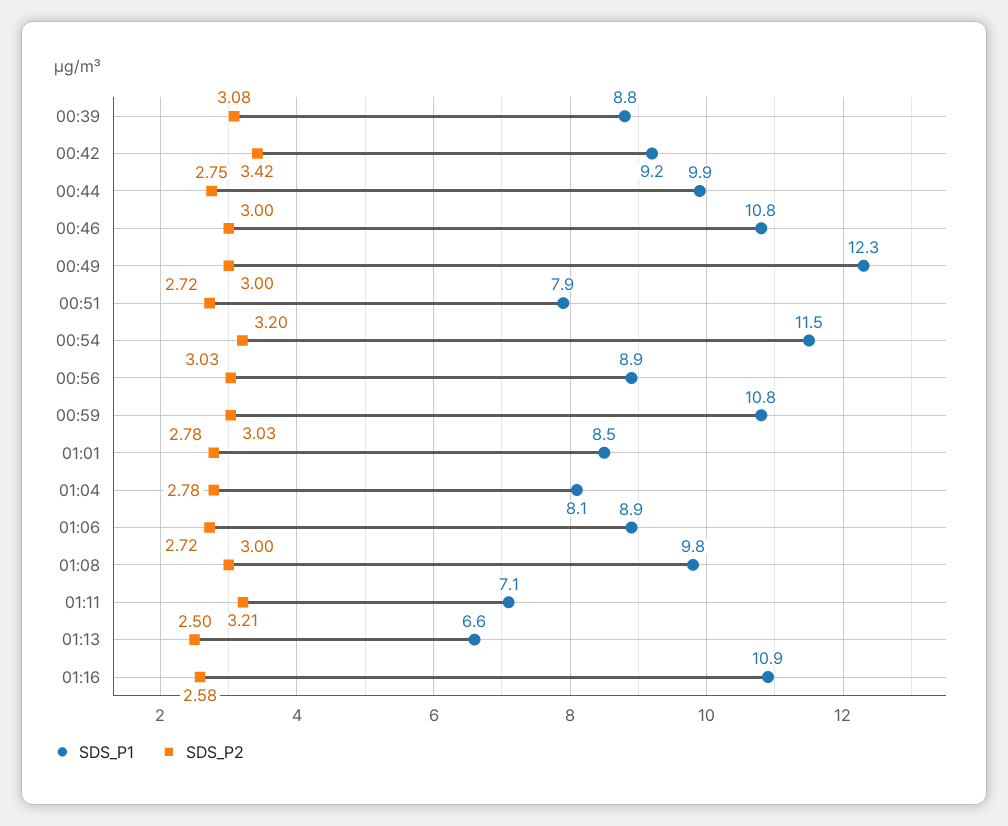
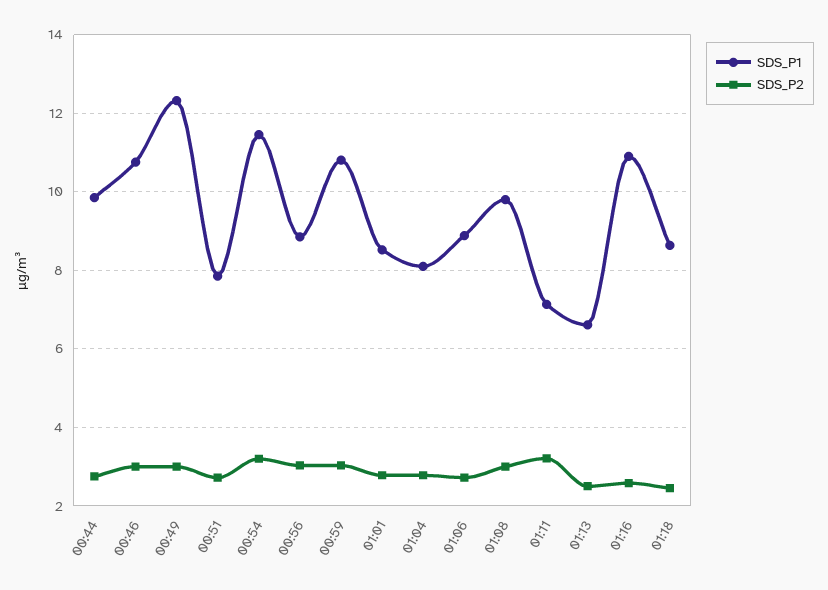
SDS_P1, 00:39: 8.8 -> none
SDS_P2, 00:39: 3.08 -> none
SDS_P1, 00:42: 9.2 -> none
SDS_P2, 00:42: 3.42 -> none
SDS_P1, 01:18: none -> 8.6
SDS_P2, 01:18: none -> 2.4

